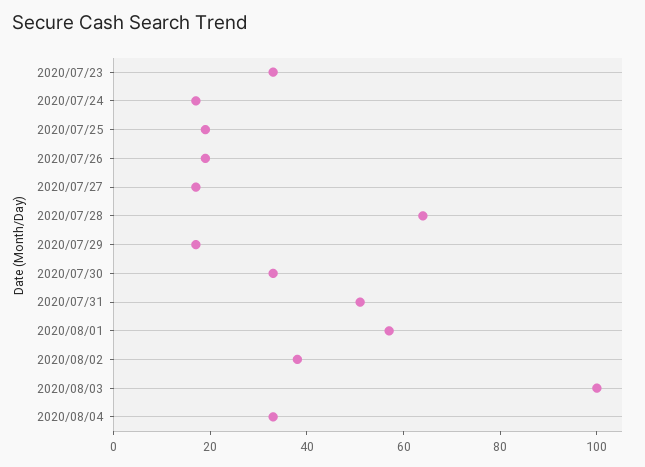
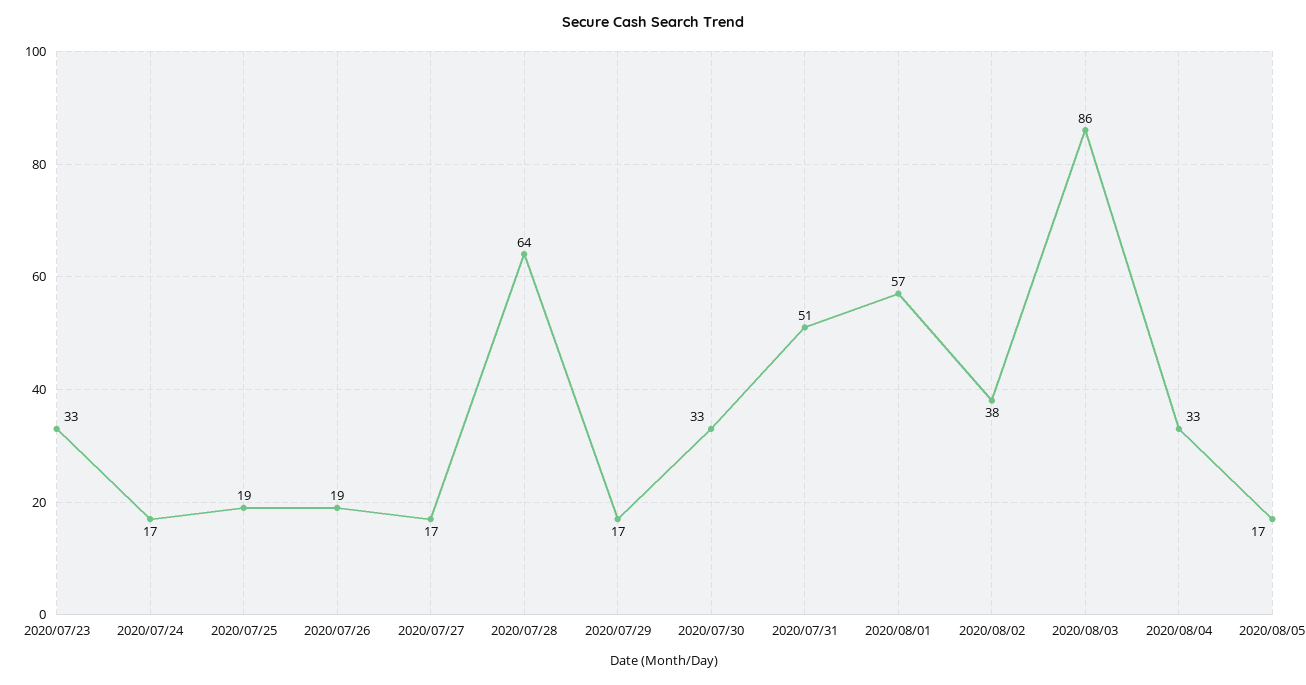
2020/08/03: 100 -> 86
2020/08/05: none -> 17

